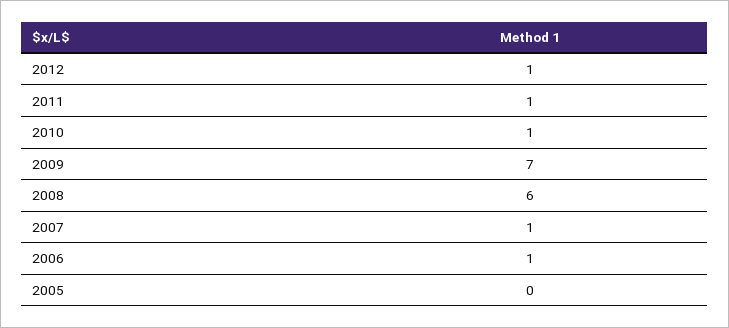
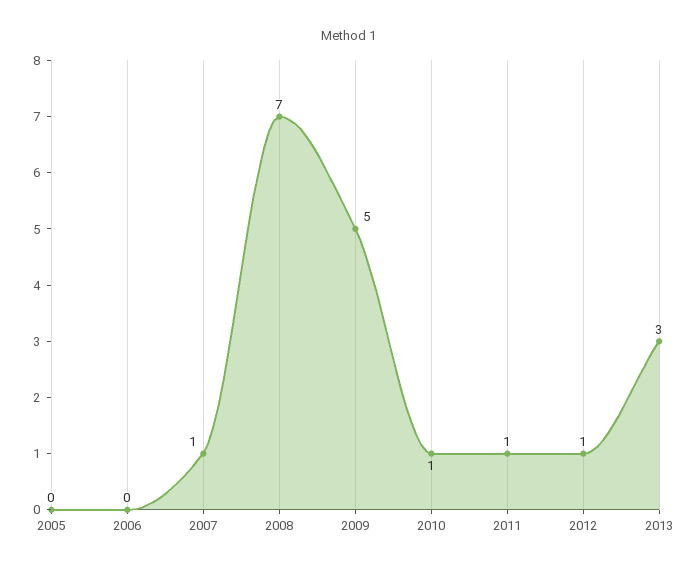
2009: 7 -> 5
2008: 6 -> 7
2006: 1 -> 0
2013: none -> 3

